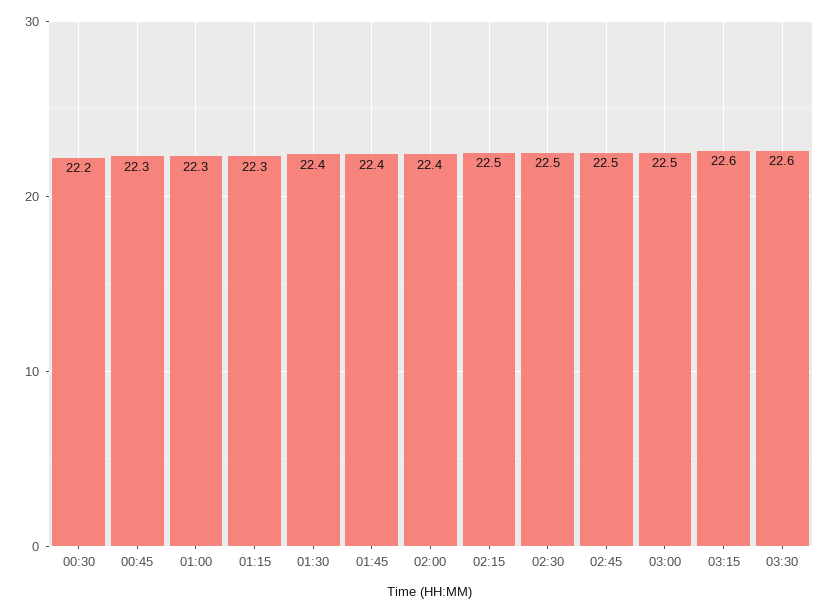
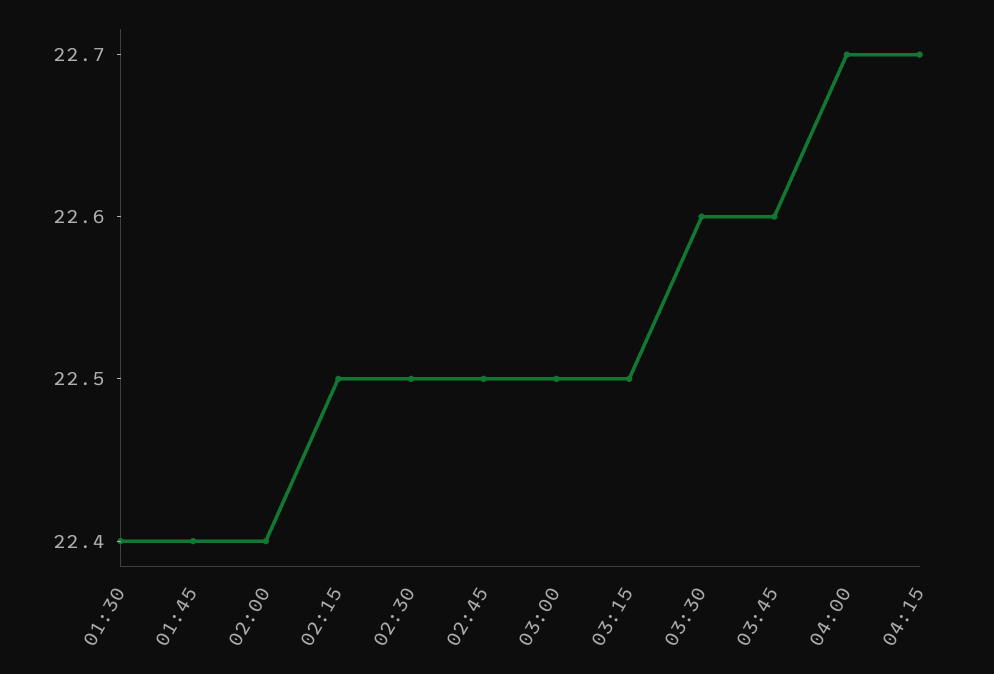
00:30: 22.2 -> none
00:45: 22.3 -> none
01:00: 22.3 -> none
01:15: 22.3 -> none
03:15: 22.6 -> 22.5
03:45: none -> 22.6
04:00: none -> 22.7
04:15: none -> 22.7

